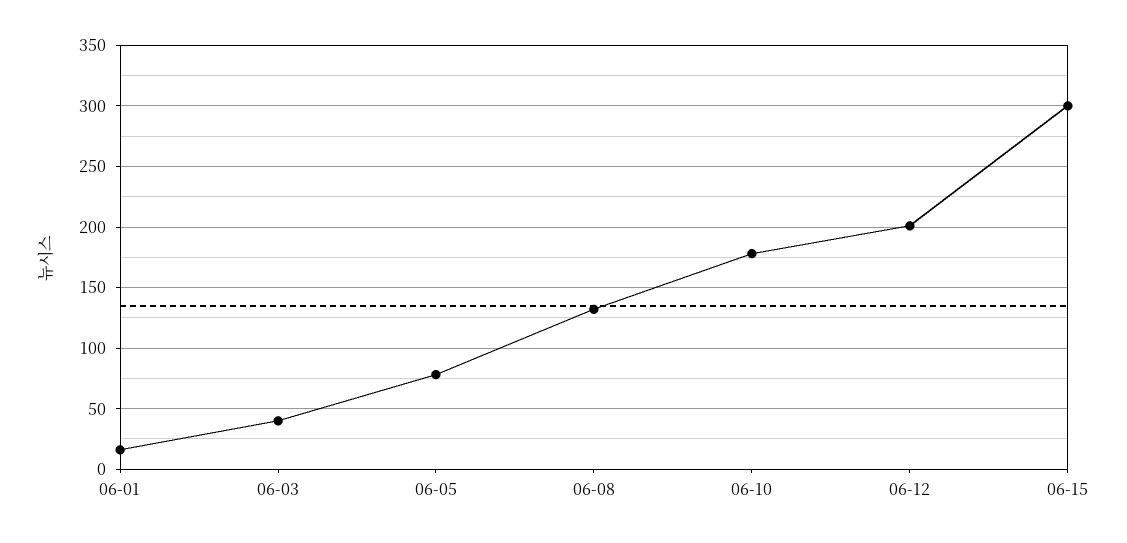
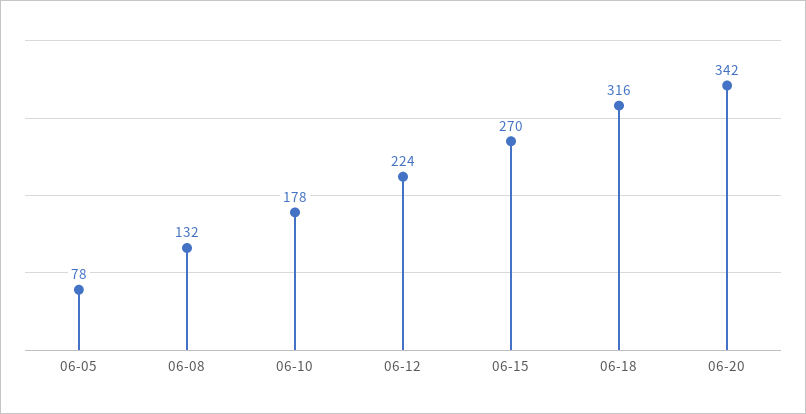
06-01: 15 -> none
06-03: 40 -> none
06-12: 200 -> 224
06-15: 300 -> 270
06-18: none -> 316
06-20: none -> 342

